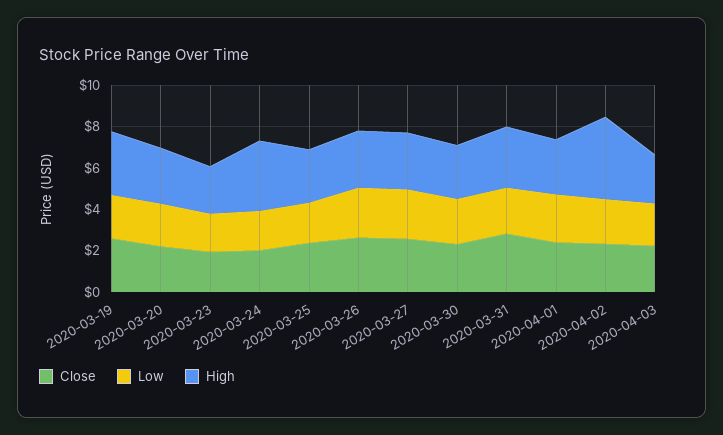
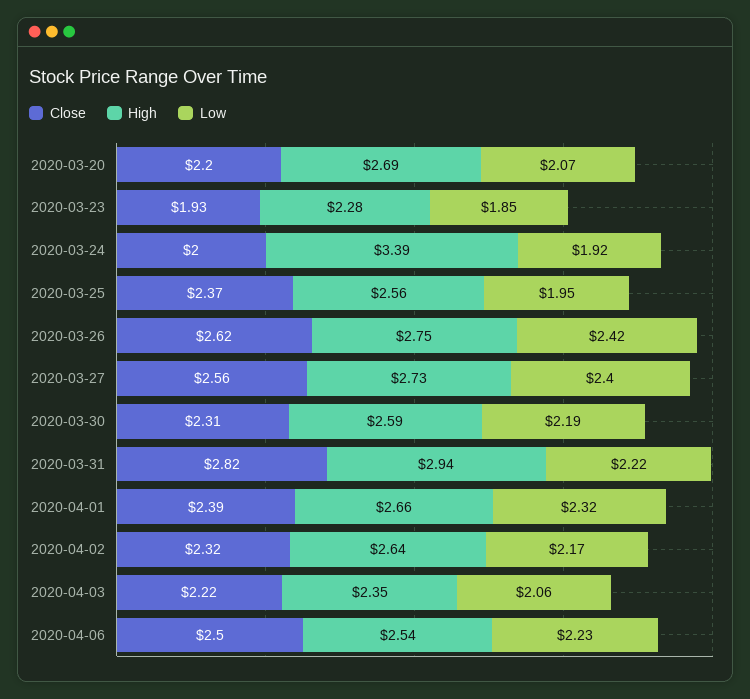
Close, 2020-03-19: 2.5 -> none
Low, 2020-03-19: 2 -> none
High, 2020-03-19: 3 -> none
High, 2020-04-02: 4 -> 2.64
Close, 2020-04-06: none -> 2.5
High, 2020-04-06: none -> 2.54
Low, 2020-04-06: none -> 2.23

